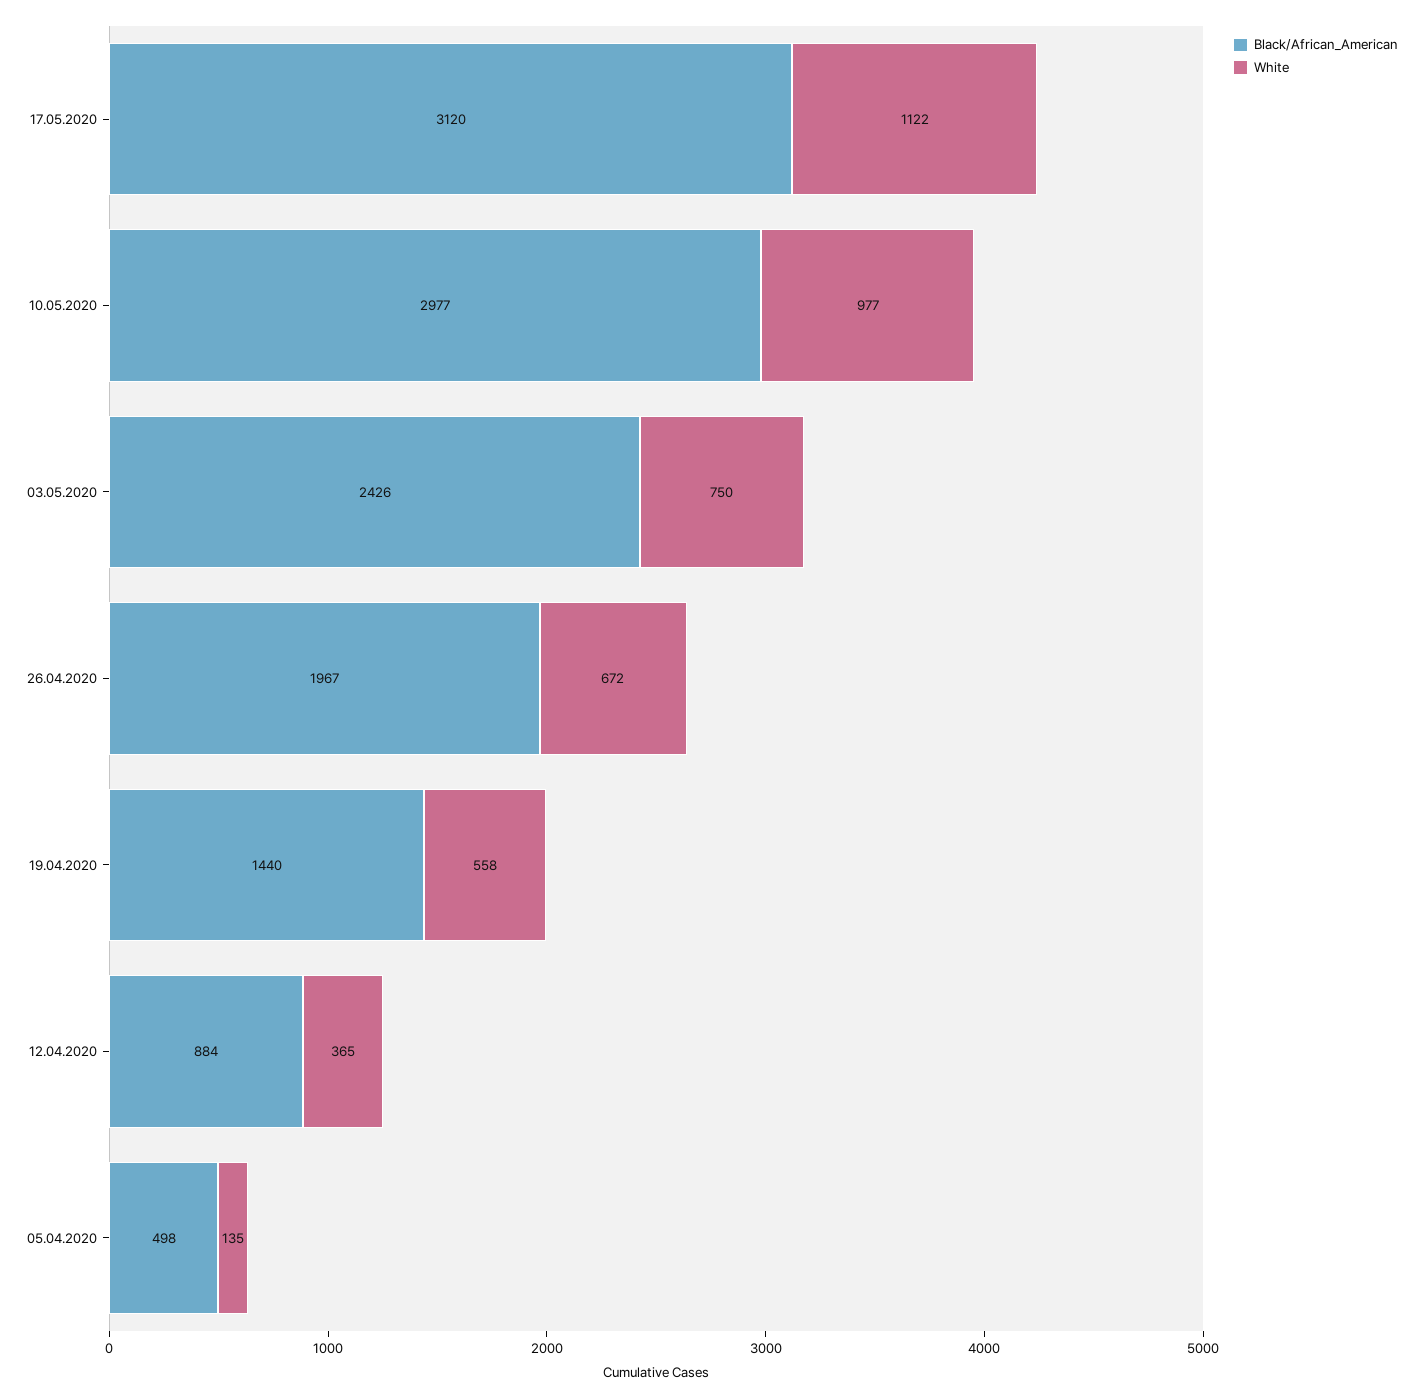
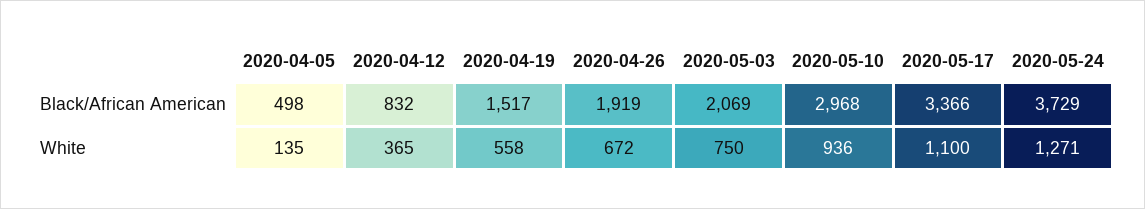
Black/African_American, 17.05.2020: 3120 -> 3366
White, 17.05.2020: 1122 -> 1100
Black/African_American, 10.05.2020: 2977 -> 2968
White, 10.05.2020: 977 -> 936
Black/African_American, 03.05.2020: 2426 -> 2069
Black/African_American, 26.04.2020: 1967 -> 1919
Black/African_American, 19.04.2020: 1440 -> 1517
Black/African_American, 12.04.2020: 884 -> 832
Black/African_American, 2020-05-24: none -> 3729
White, 2020-05-24: none -> 1271

